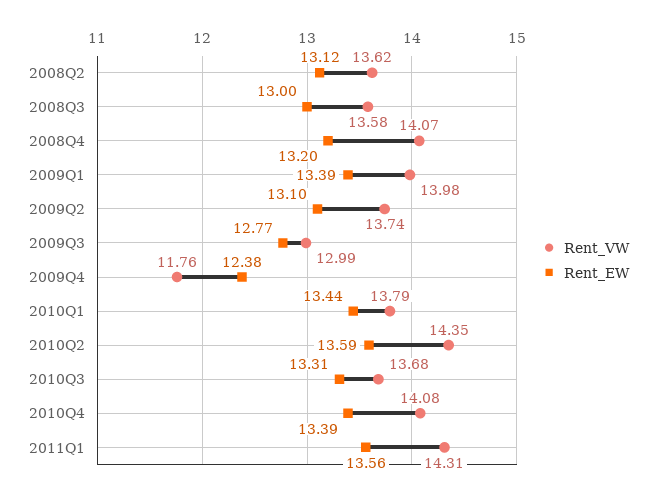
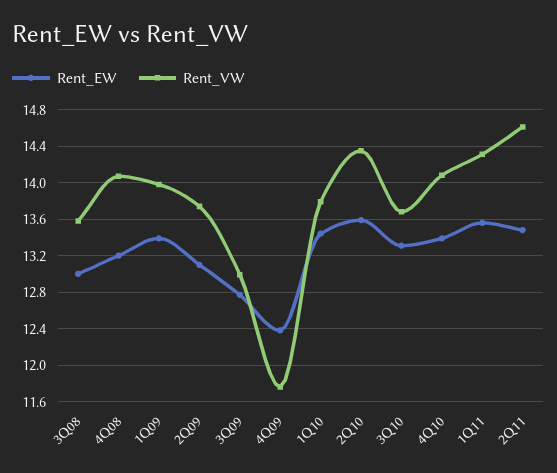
Rent_VW, 2008Q2: 13.62 -> none
Rent_EW, 2008Q2: 13.12 -> none
Rent_EW, 2Q11: none -> 13.5
Rent_VW, 2Q11: none -> 14.6

